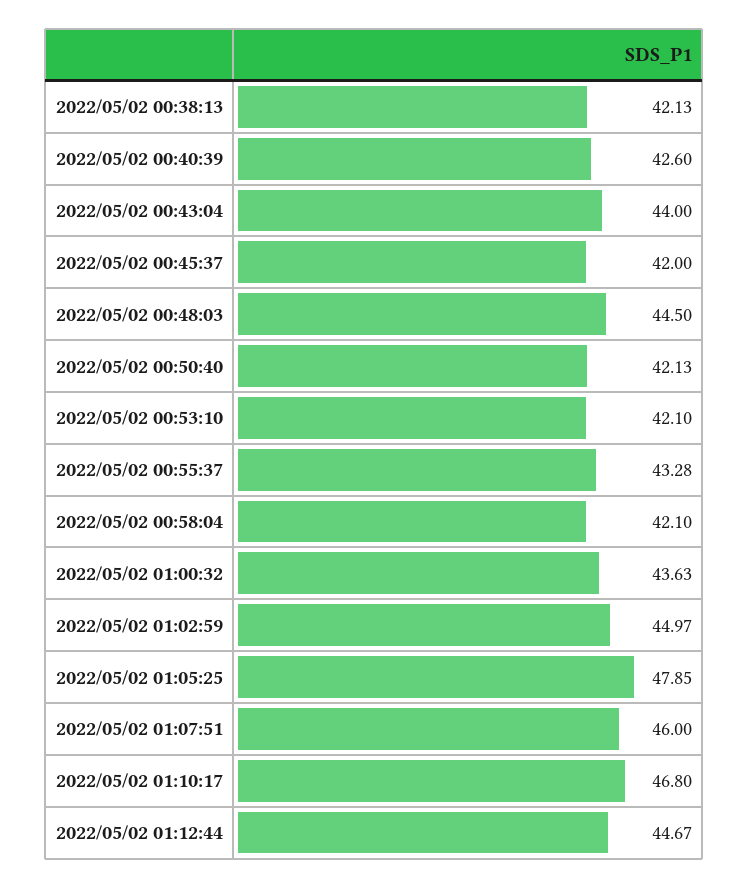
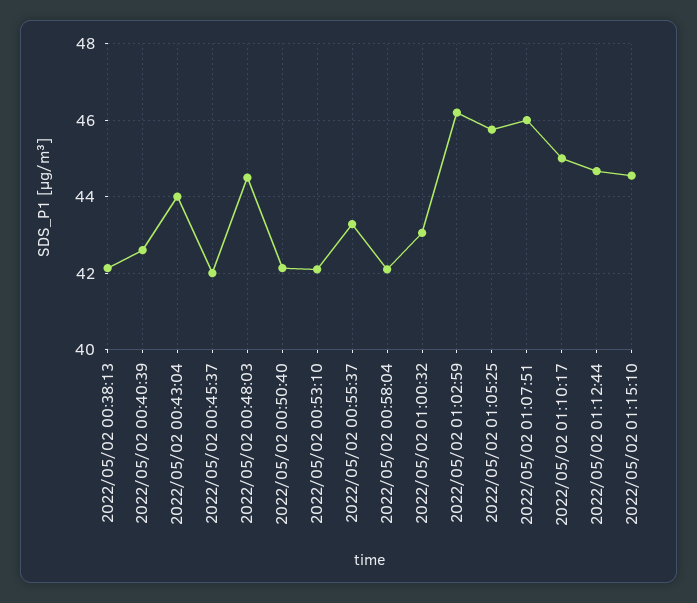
2022/05/02 01:00:32: 43.63 -> 43
2022/05/02 01:02:59: 44.97 -> 46.2
2022/05/02 01:05:25: 47.85 -> 45.8
2022/05/02 01:10:17: 46.8 -> 45
2022/05/02 01:15:10: none -> 44.6

